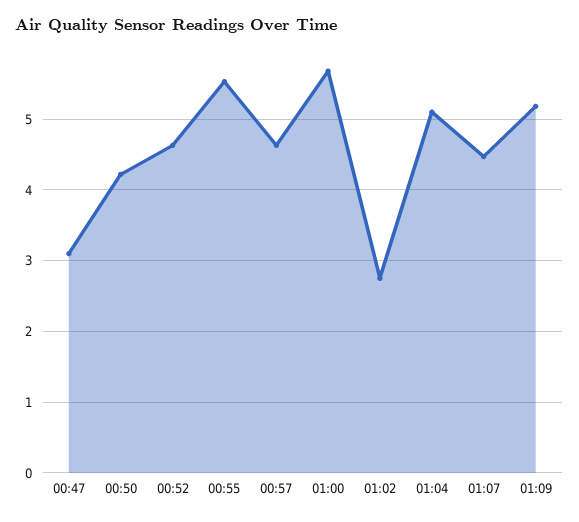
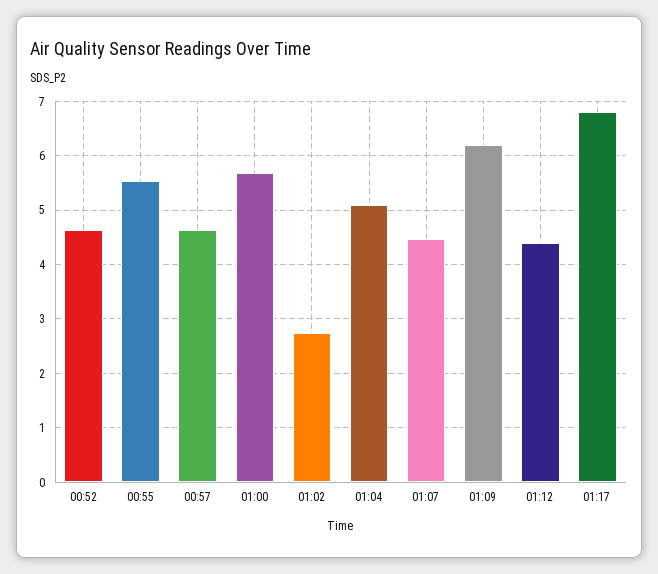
00:47: 3.1 -> none
00:50: 4.2 -> none
01:09: 5.2 -> 6.2
01:12: none -> 4.4
01:17: none -> 6.8

